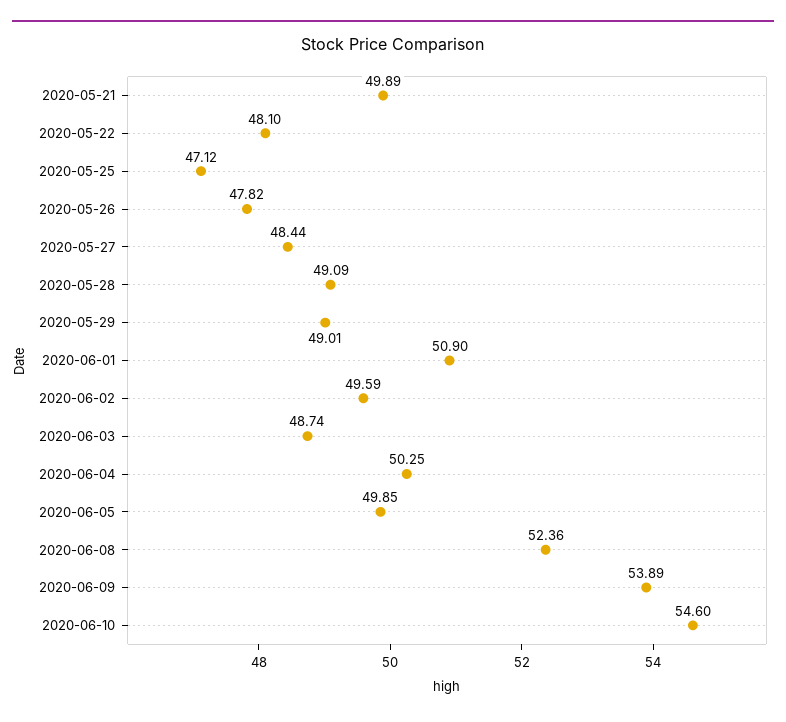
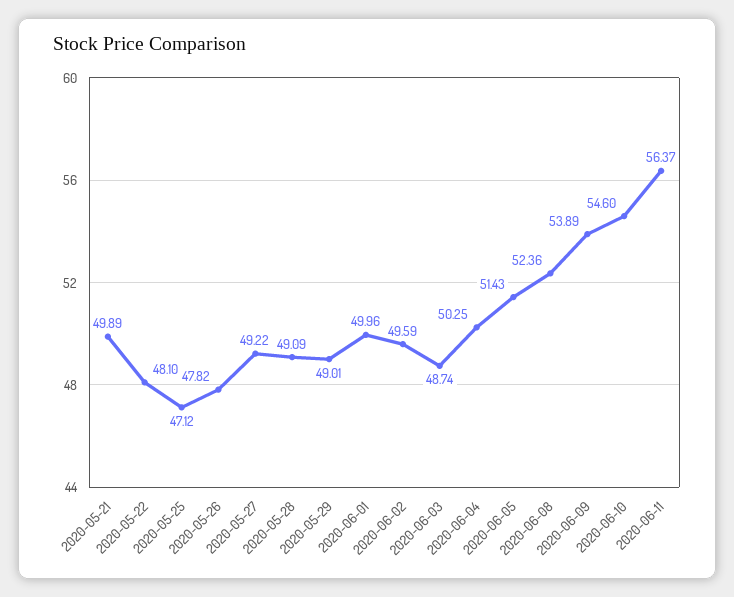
2020-05-27: 48.44 -> 49.22
2020-06-01: 50.9 -> 49.96
2020-06-05: 49.85 -> 51.43
2020-06-11: none -> 56.37

